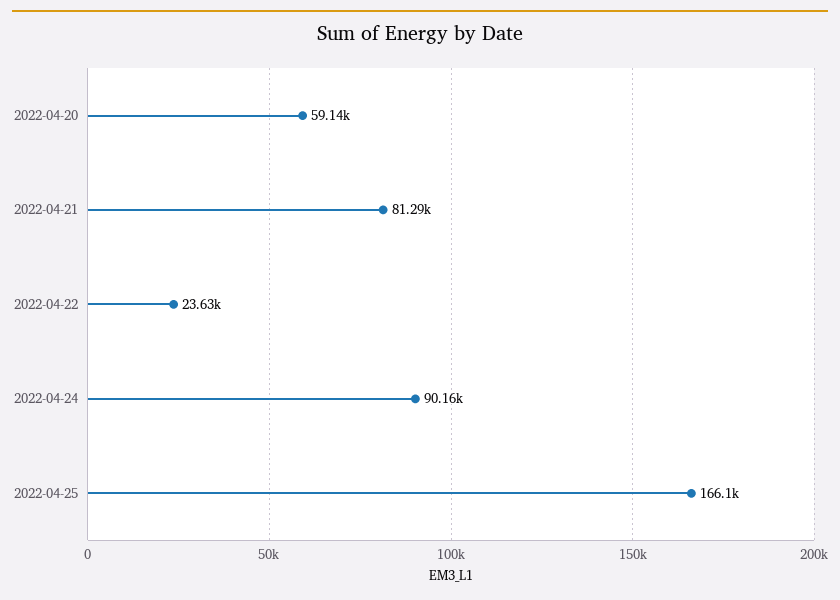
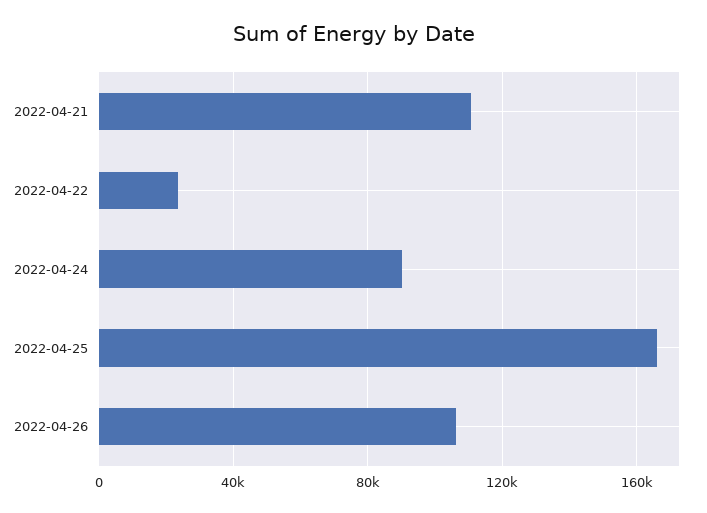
2022-04-20: 59140 -> none
2022-04-21: 81290 -> 110000
2022-04-26: none -> 105000

